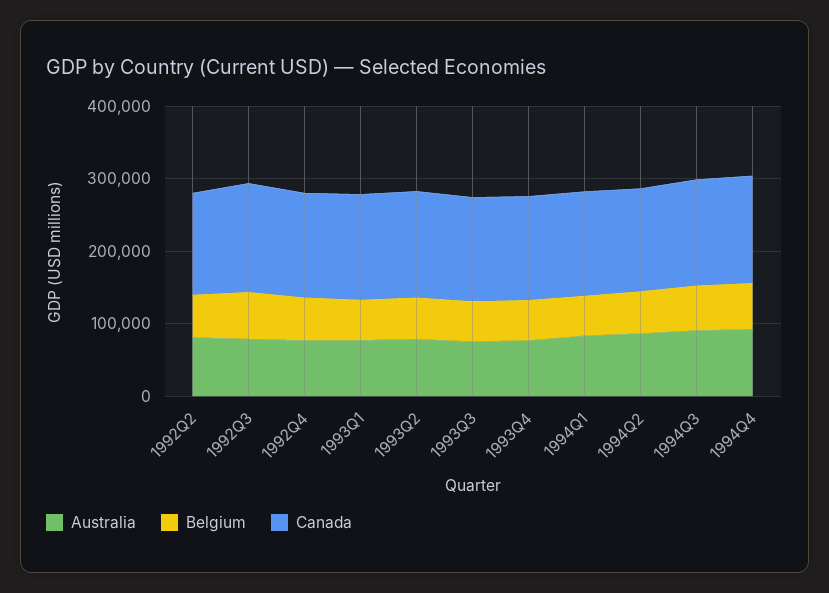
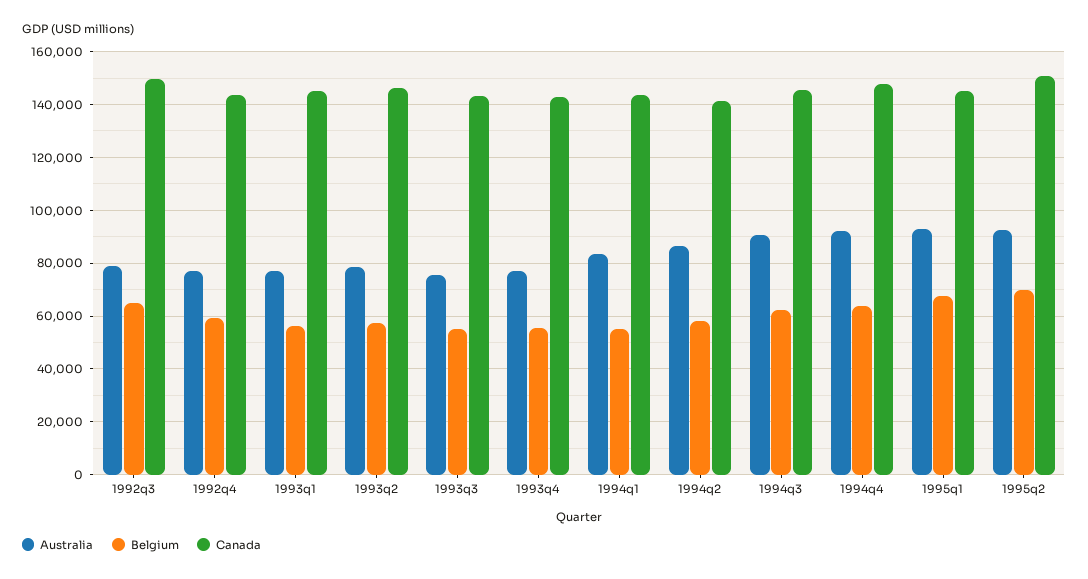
Australia, 1992Q2: 80000 -> none
Belgium, 1992Q2: 60000 -> none
Canada, 1992Q2: 140000 -> none
Australia, 1995q1: none -> 92500
Belgium, 1995q1: none -> 67500
Canada, 1995q1: none -> 145000
Australia, 1995q2: none -> 92500
Belgium, 1995q2: none -> 70000
Canada, 1995q2: none -> 150000

